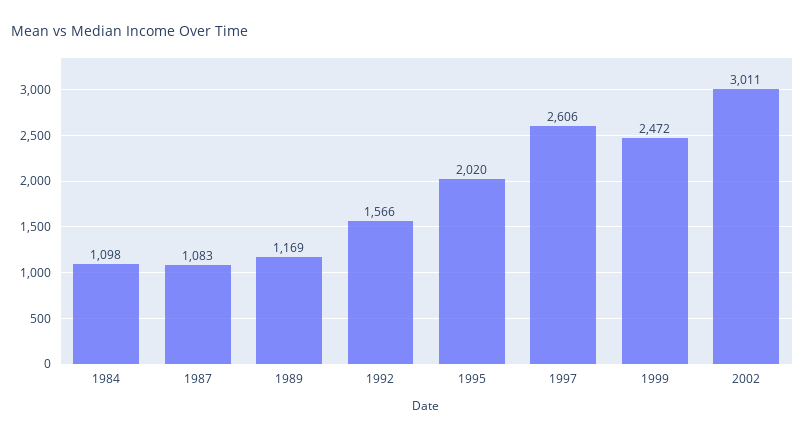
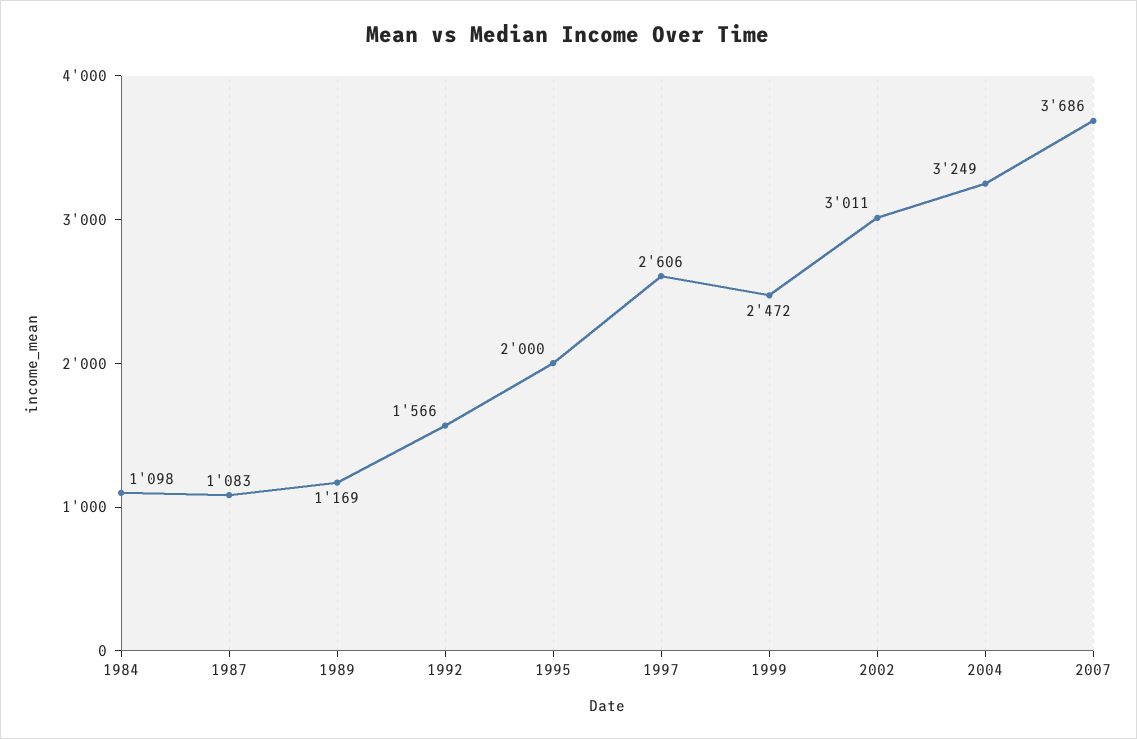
1995: 2020 -> 2000
2004: none -> 3249
2007: none -> 3686

